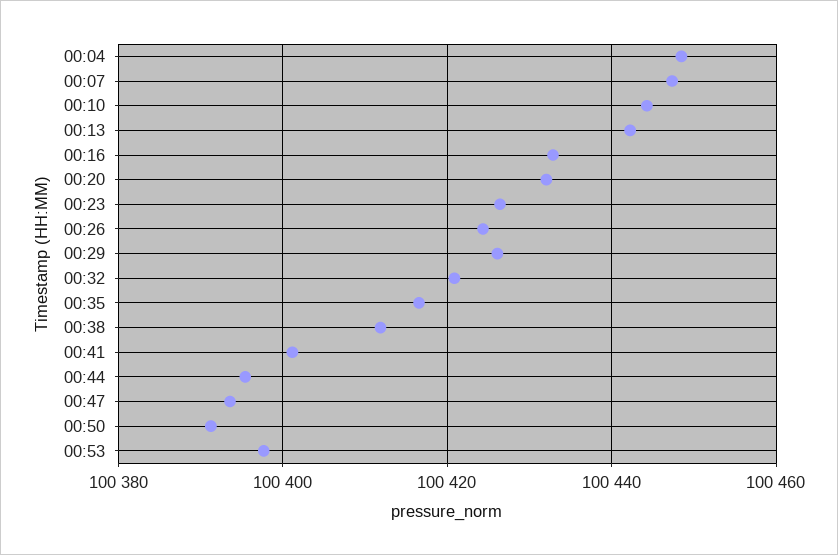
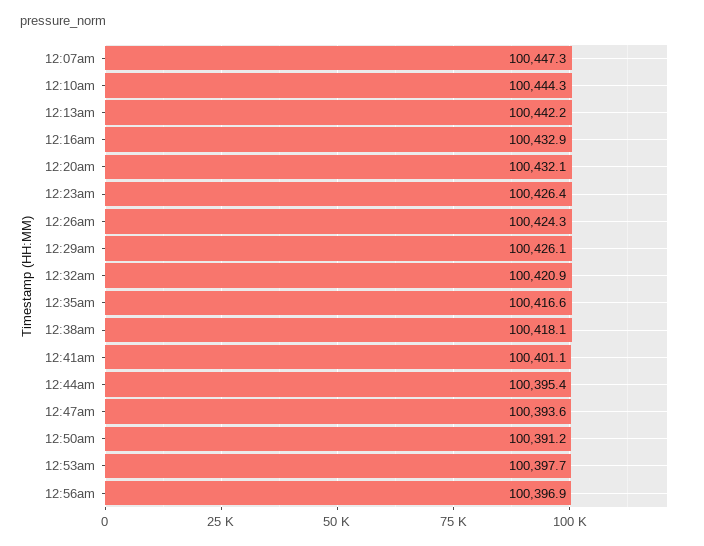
00:04: 100448 -> none
00:38: 100412 -> 100418.1
12:56am: none -> 100396.9

